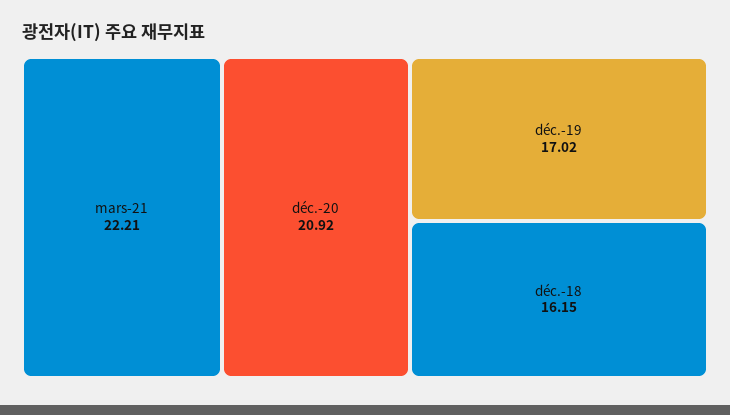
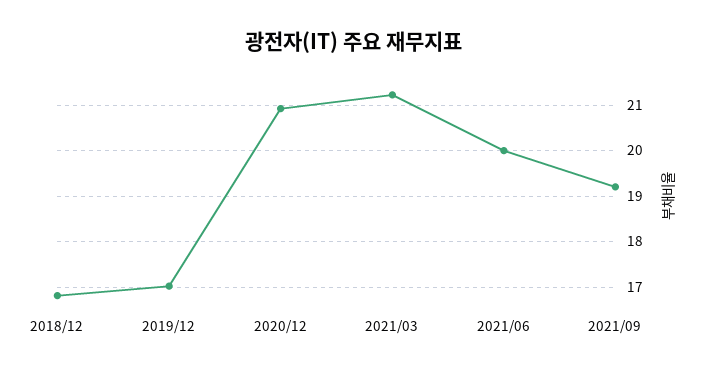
mars-21: 22.21 -> 21.2
déc.-18: 16.15 -> 16.8
2021/06: none -> 20
2021/09: none -> 19.2

